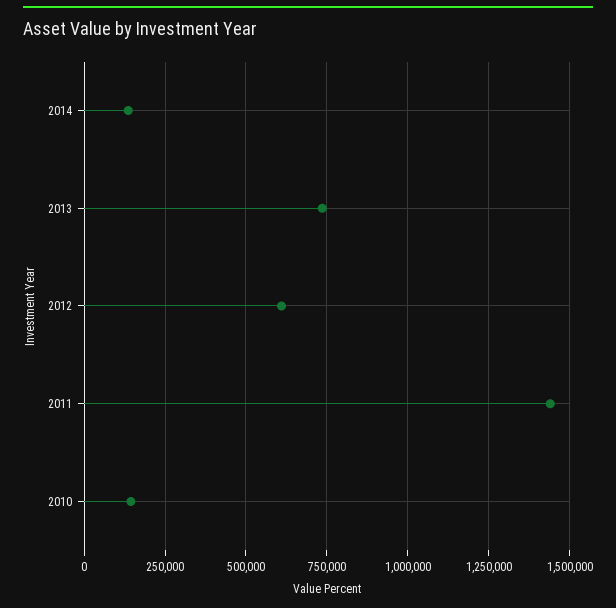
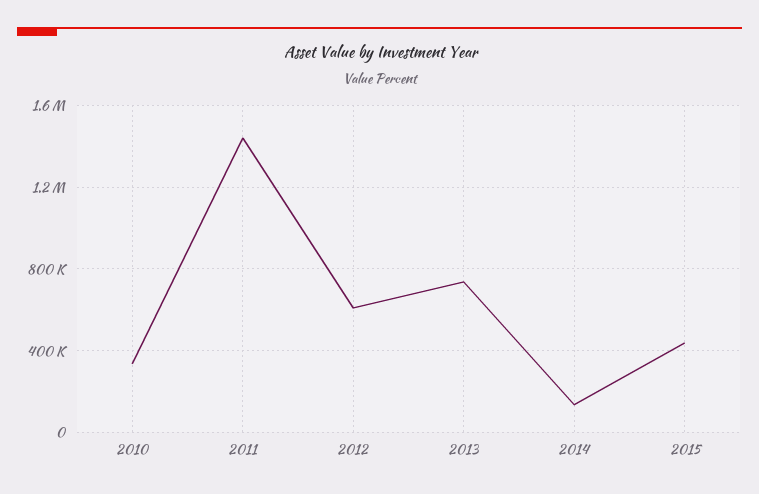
2010: 150000 -> 350000
2015: none -> 450000

